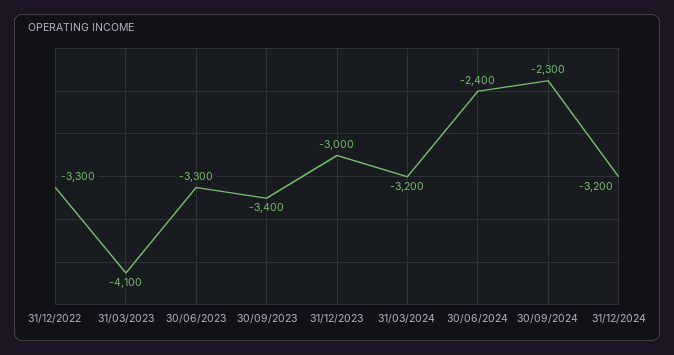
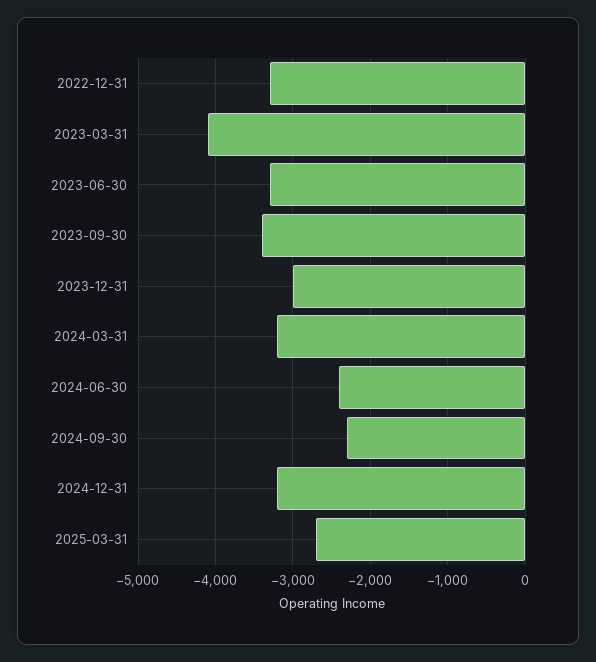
2025-03-31: none -> -2700

